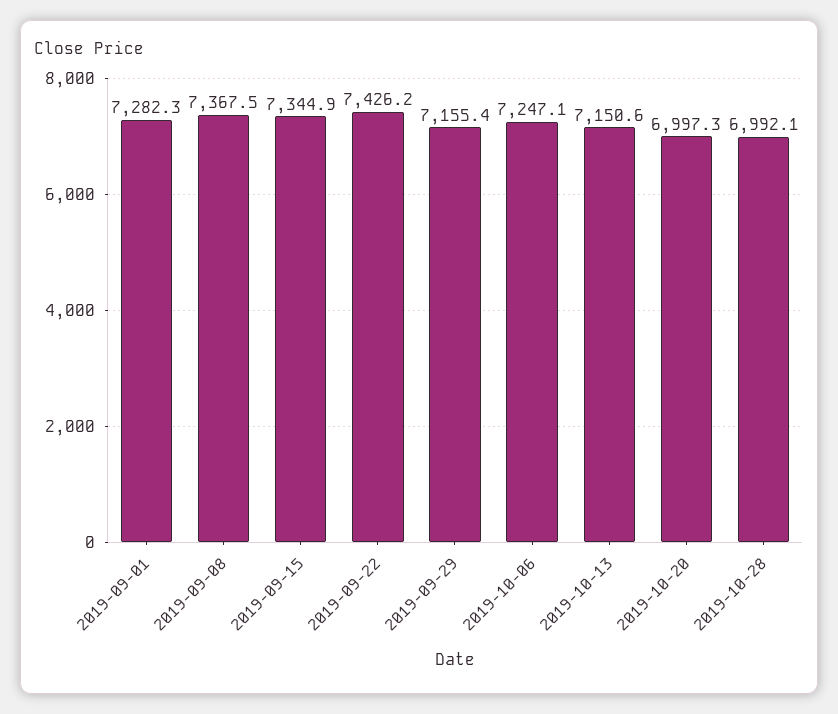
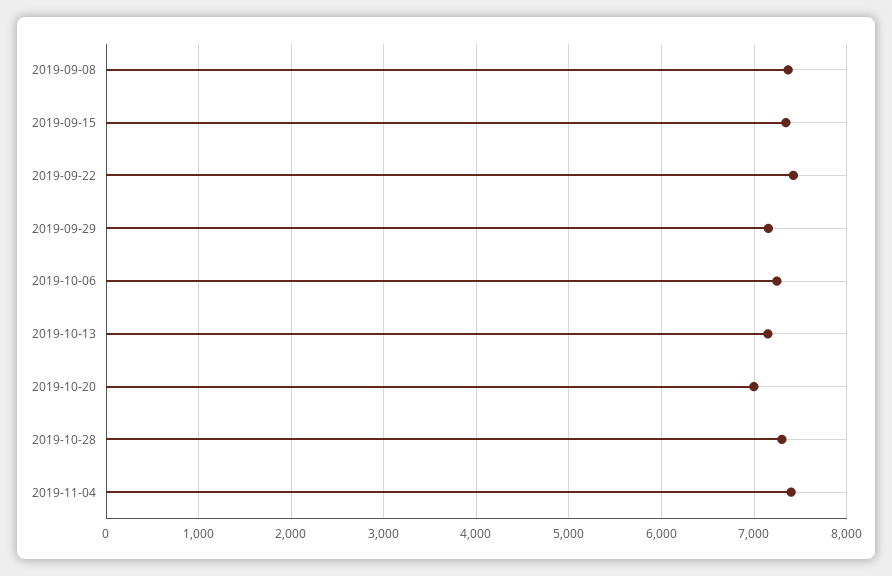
2019-09-01: 7282.3 -> none
2019-10-28: 6992.1 -> 7300
2019-11-04: none -> 7400

